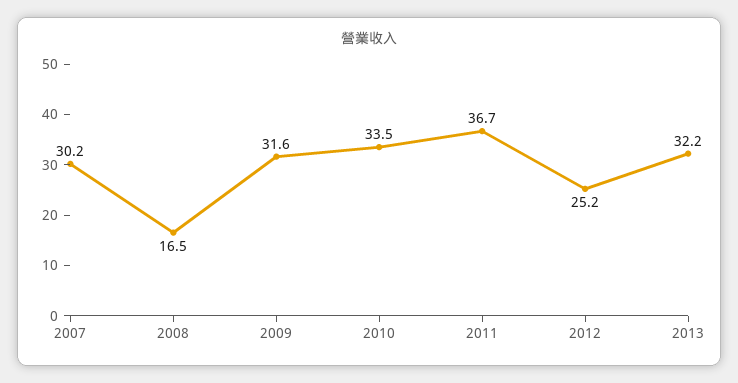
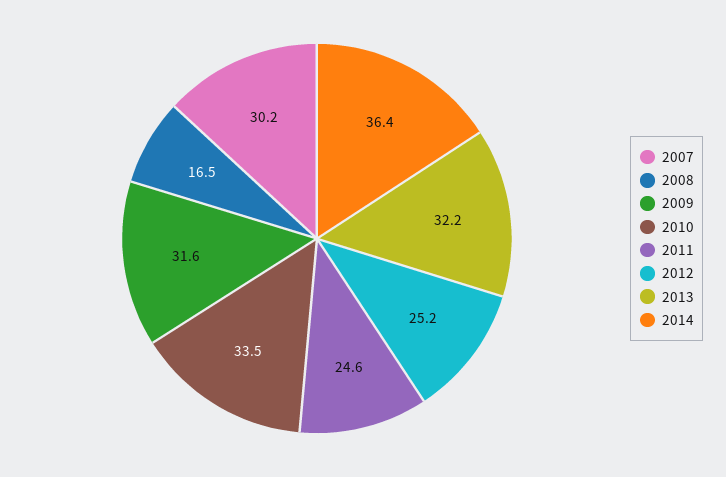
2011: 36.7 -> 24.6
2014: none -> 36.4

